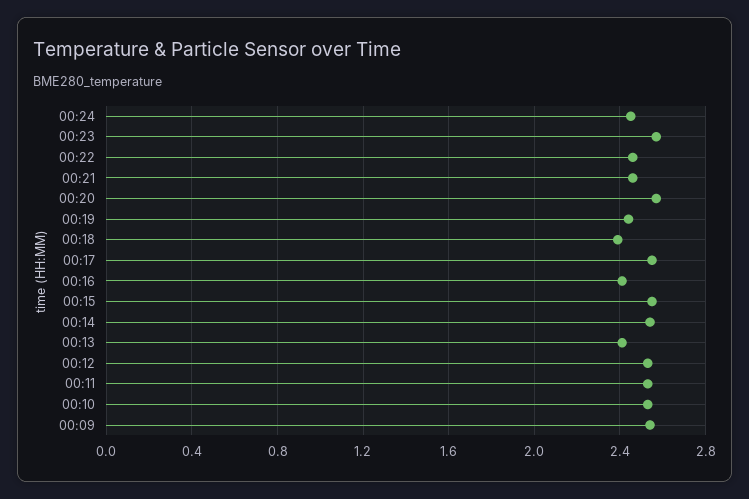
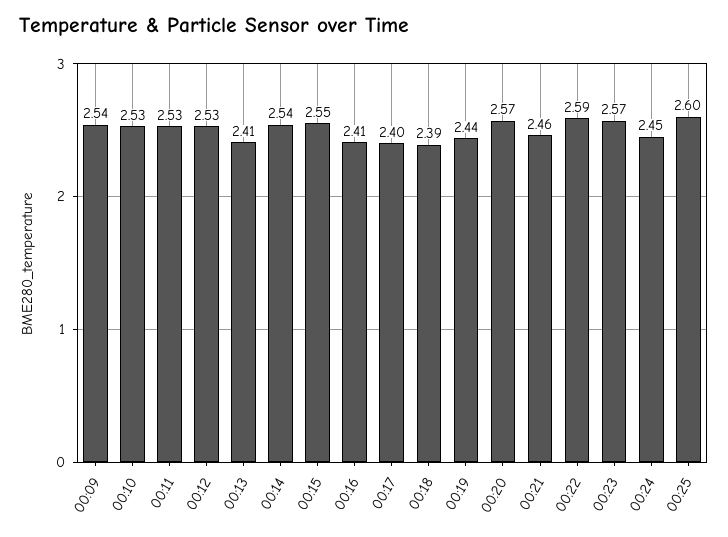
00:22: 2.45 -> 2.59
00:17: 2.55 -> 2.4
00:25: none -> 2.6

